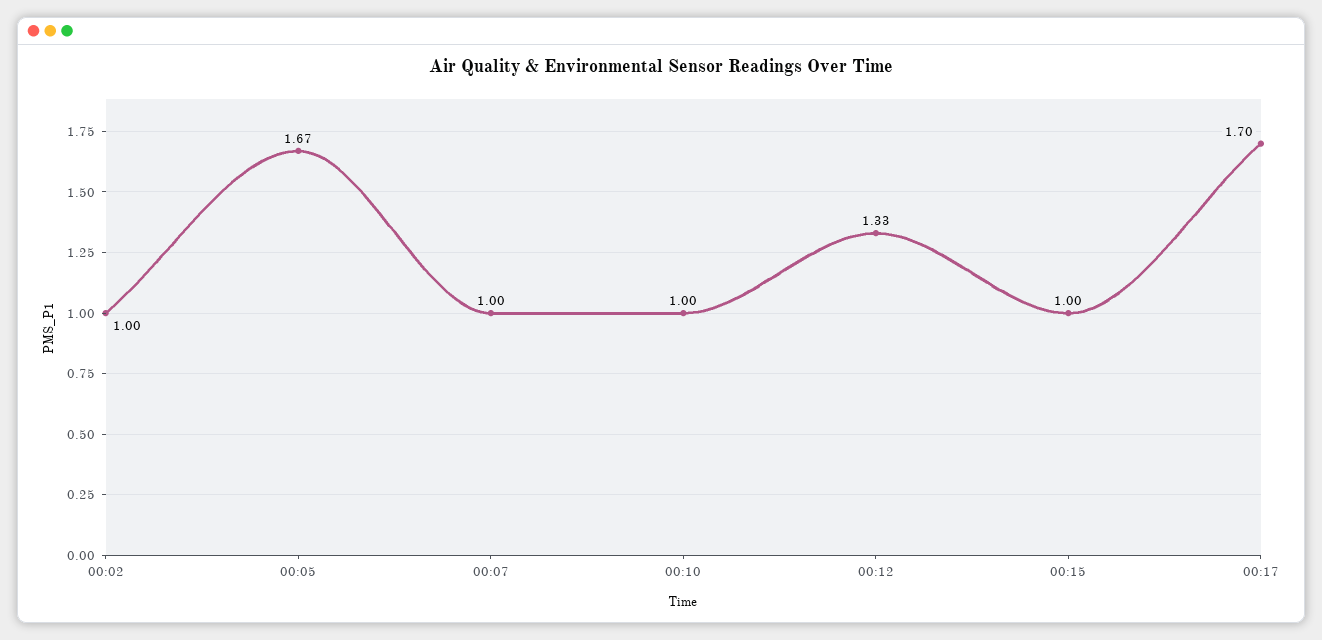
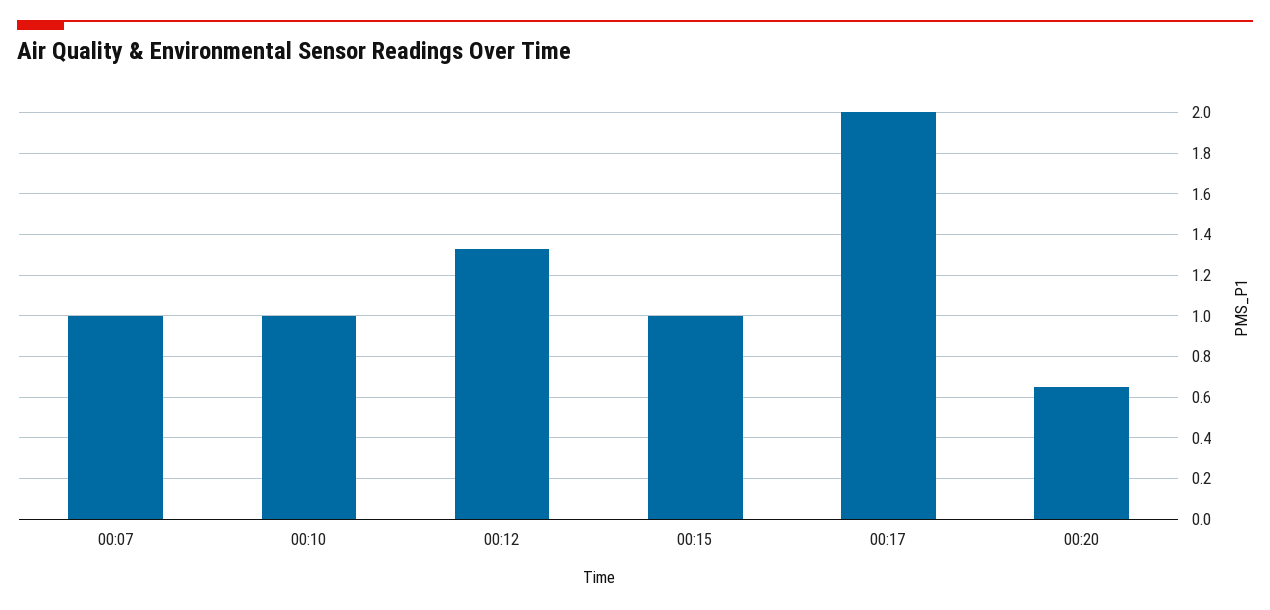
00:02: 1 -> none
00:05: 1.67 -> none
00:17: 1.7 -> 2
00:20: none -> 0.65

